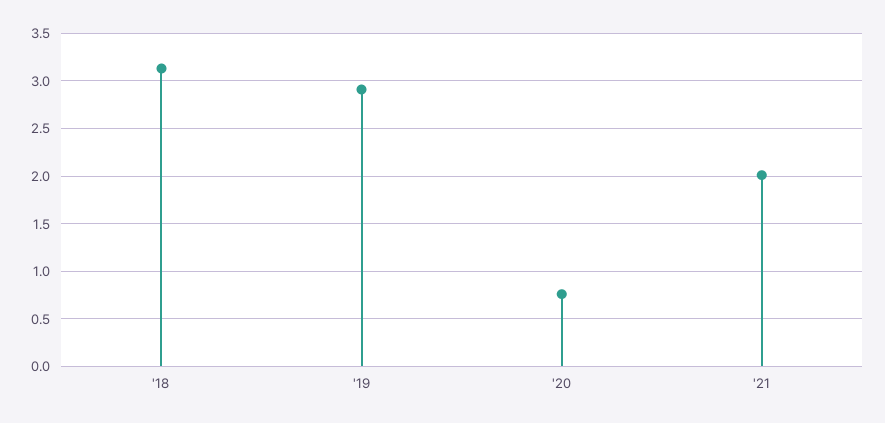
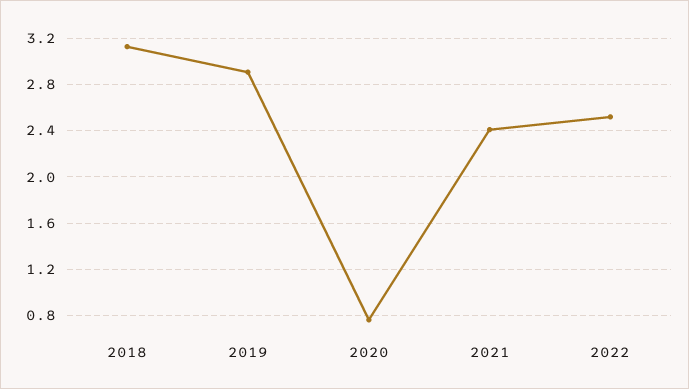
'21: 2 -> 2.4
2022: none -> 2.5

